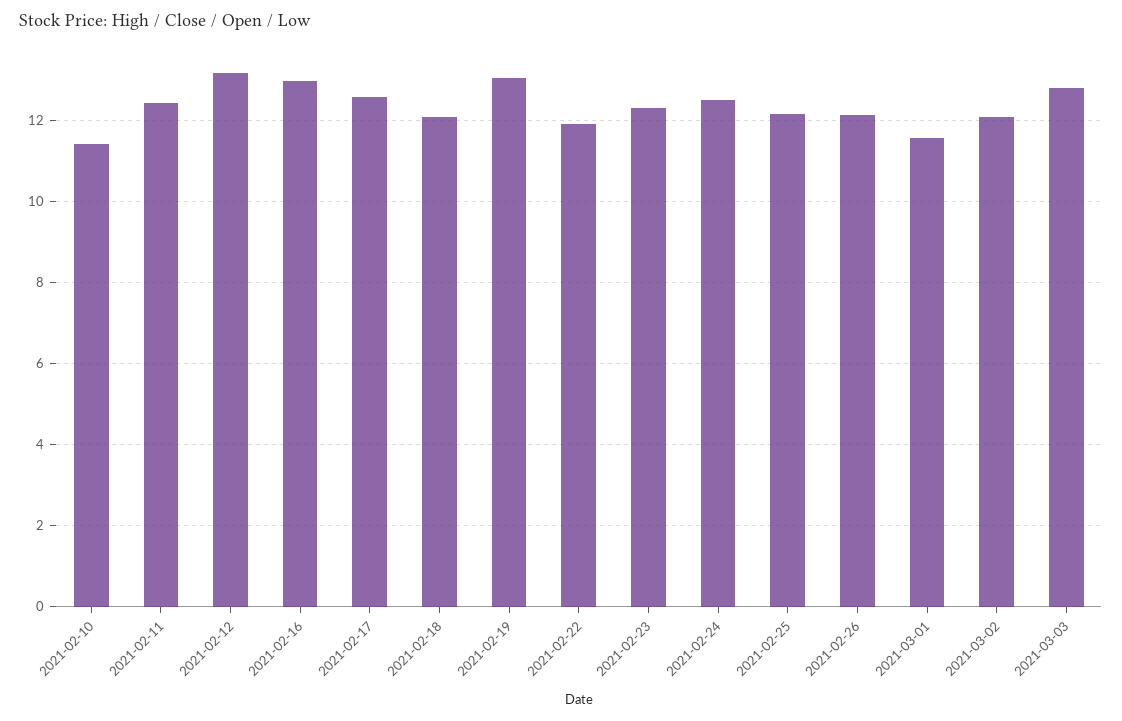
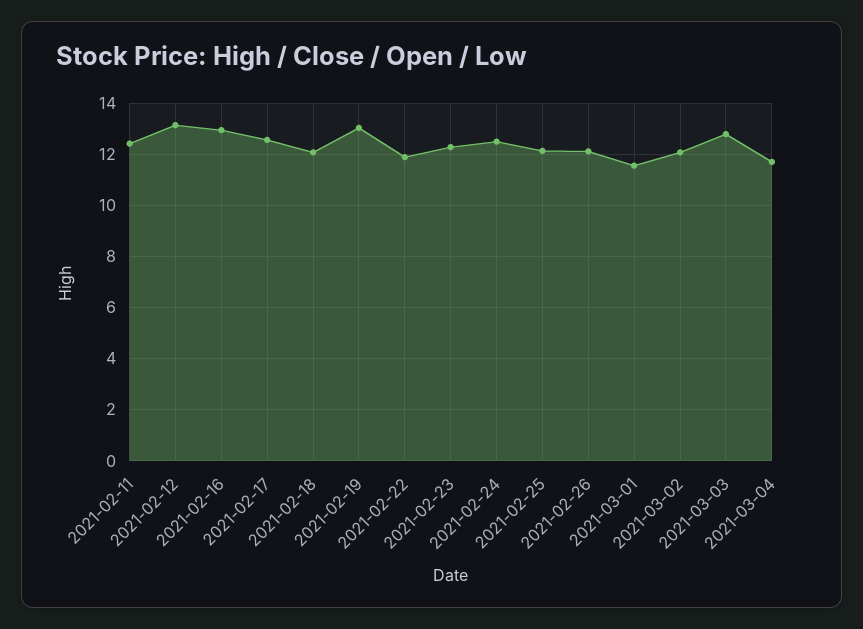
2021-02-10: 11.4 -> none
2021-03-04: none -> 11.75

